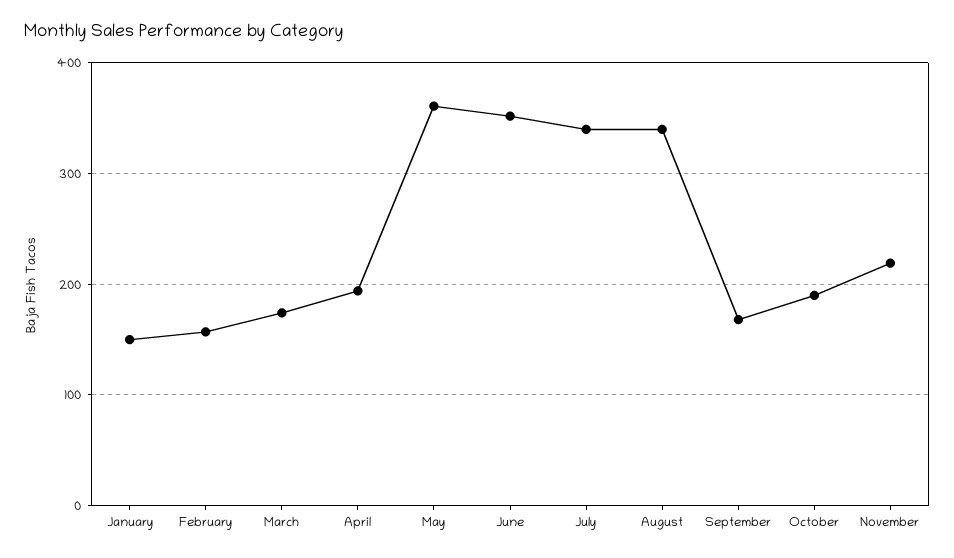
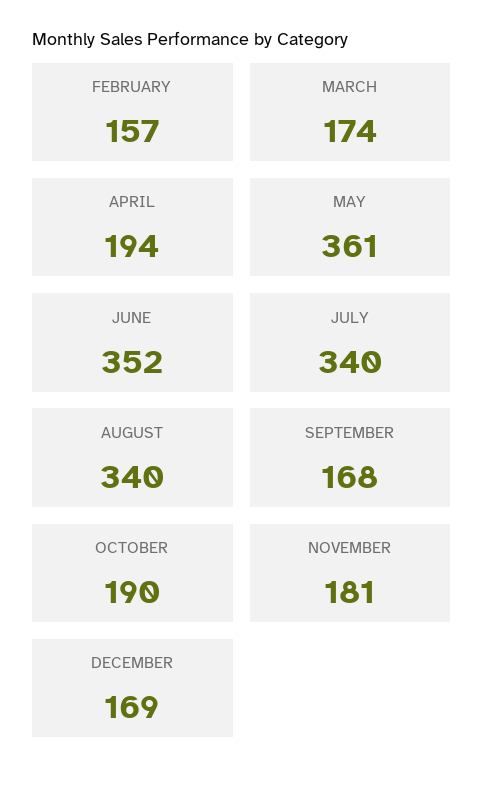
January: 150 -> none
November: 220 -> 181
DECEMBER: none -> 169

